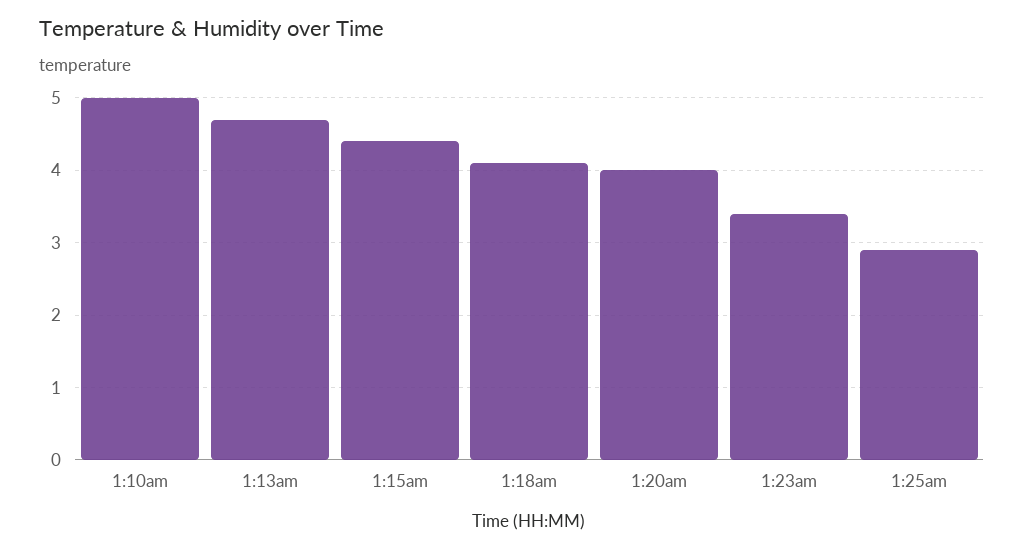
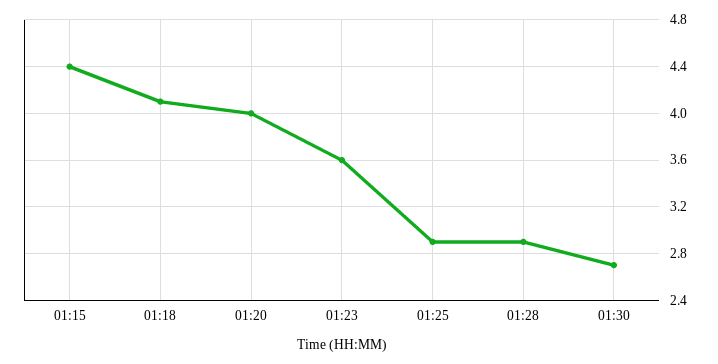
1:10am: 5 -> none
1:13am: 4.7 -> none
1:23am: 3.4 -> 3.6
01:28: none -> 2.9
01:30: none -> 2.7

